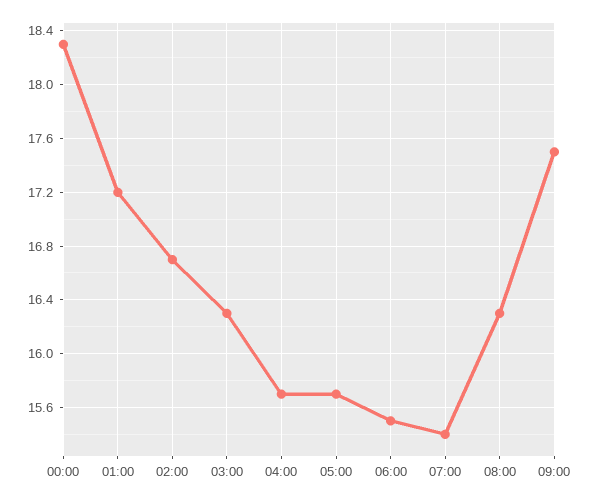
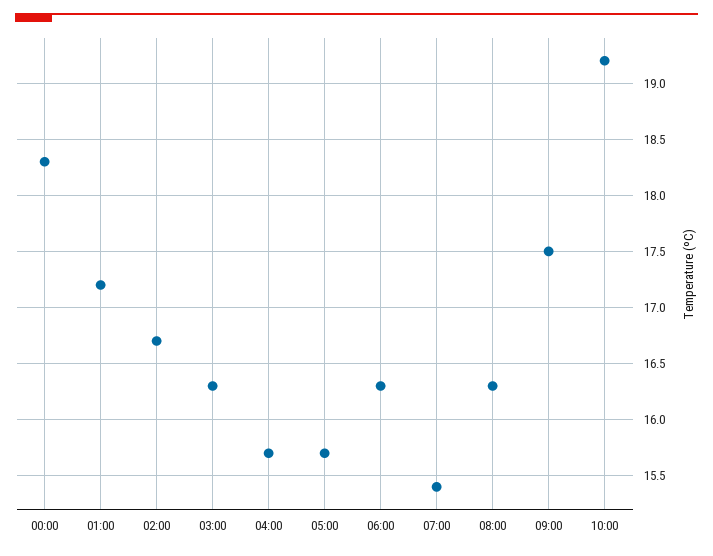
06:00: 15.5 -> 16.3
10:00: none -> 19.2

